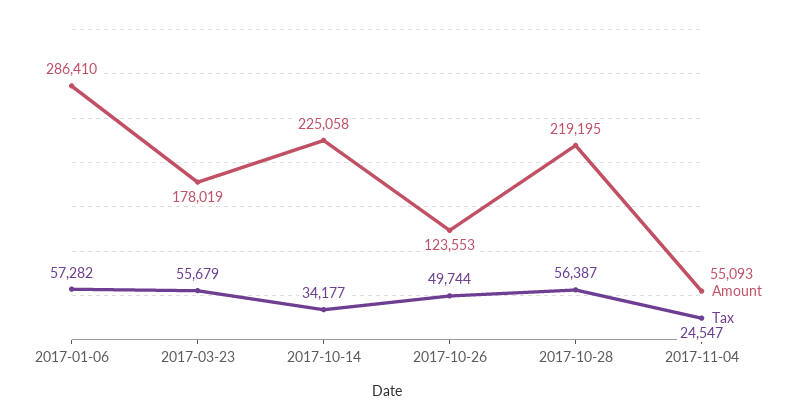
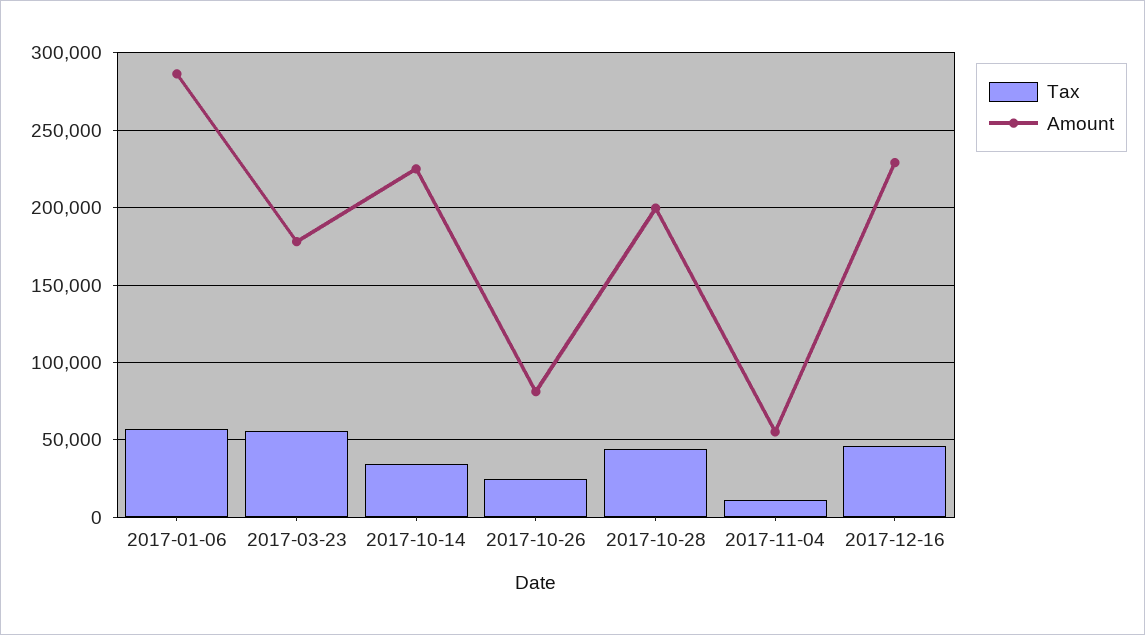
Amount, 2017-10-26: 123553 -> 80000
Tax, 2017-10-26: 49744 -> 25000
Amount, 2017-10-28: 219195 -> 200000
Tax, 2017-10-28: 56387 -> 45000
Tax, 2017-11-04: 24547 -> 10000
Tax, 2017-12-16: none -> 45000
Amount, 2017-12-16: none -> 230000

